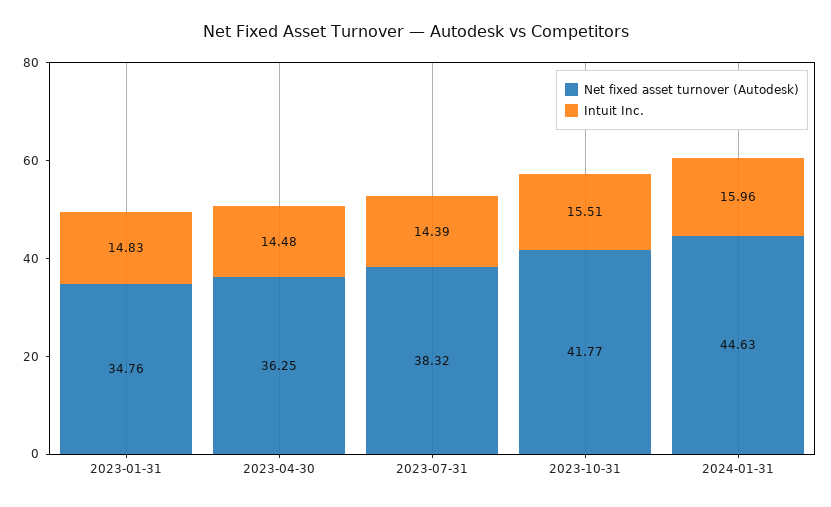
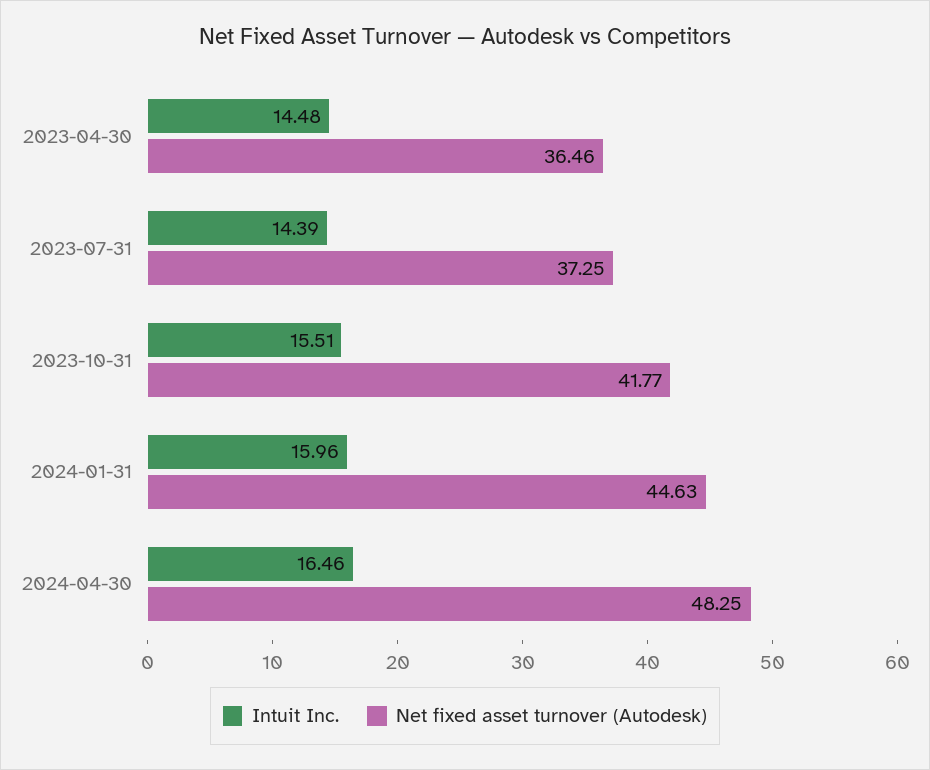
Net fixed asset turnover (Autodesk), 2023-01-31: 34.76 -> none
Intuit Inc., 2023-01-31: 14.83 -> none
Net fixed asset turnover (Autodesk), 2023-04-30: 36.25 -> 36.46
Net fixed asset turnover (Autodesk), 2023-07-31: 38.32 -> 37.25
Intuit Inc., 2024-04-30: none -> 16.46
Net fixed asset turnover (Autodesk), 2024-04-30: none -> 48.25

